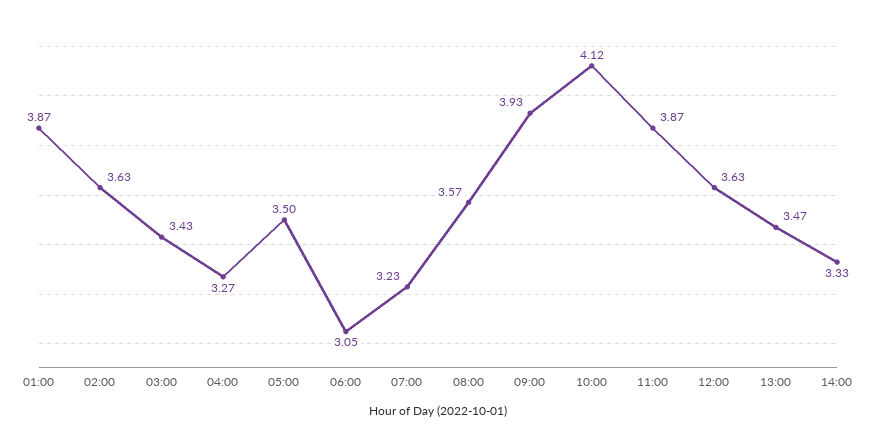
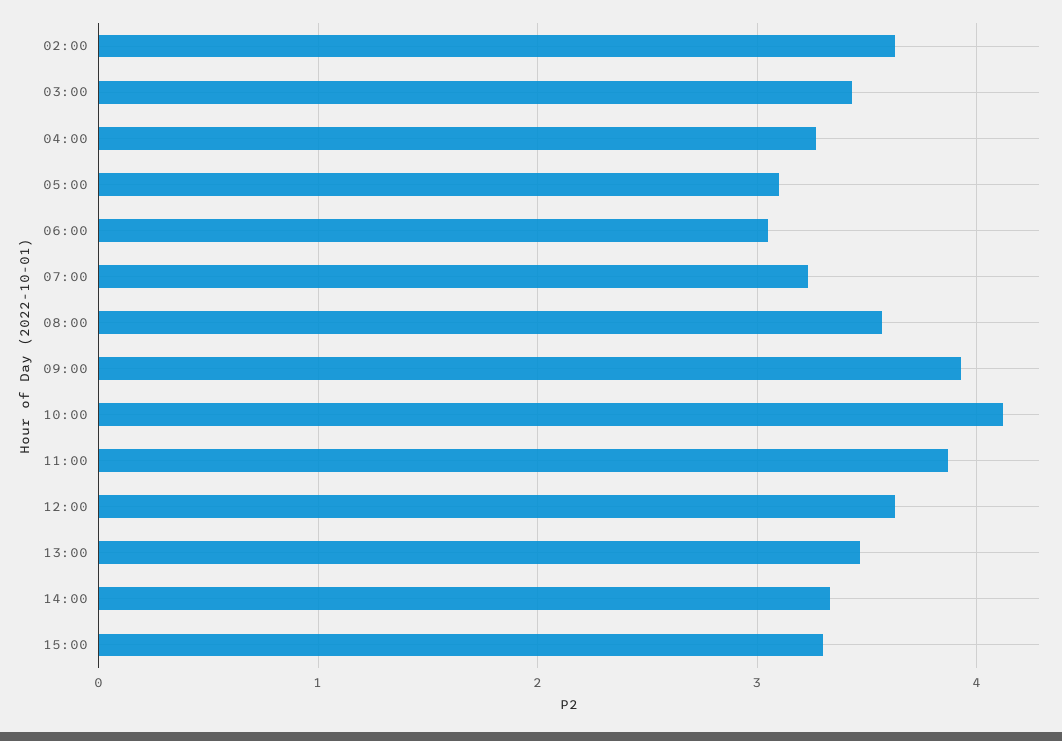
01:00: 3.87 -> none
05:00: 3.5 -> 3.1
15:00: none -> 3.3

